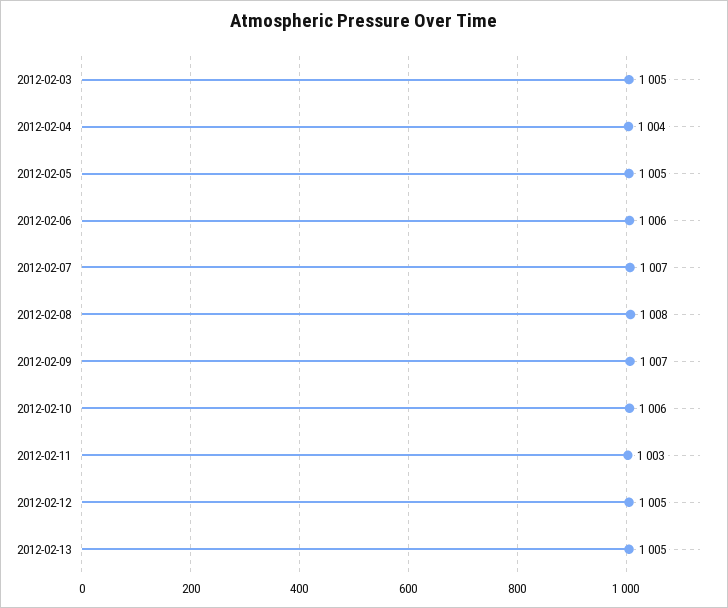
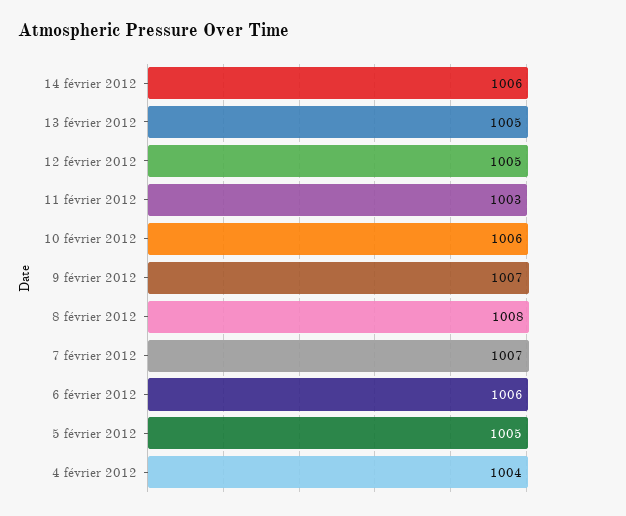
2012-02-03: 1005 -> none
14 février 2012: none -> 1006

